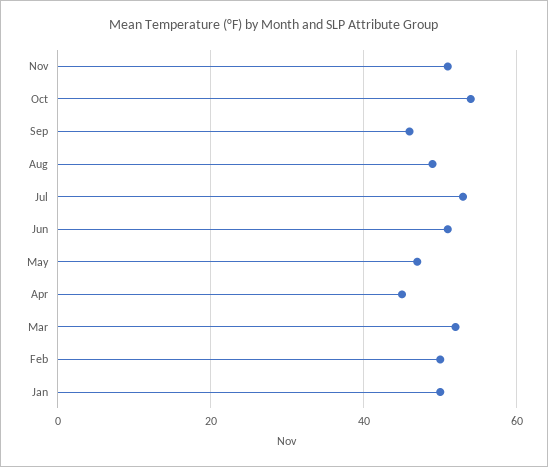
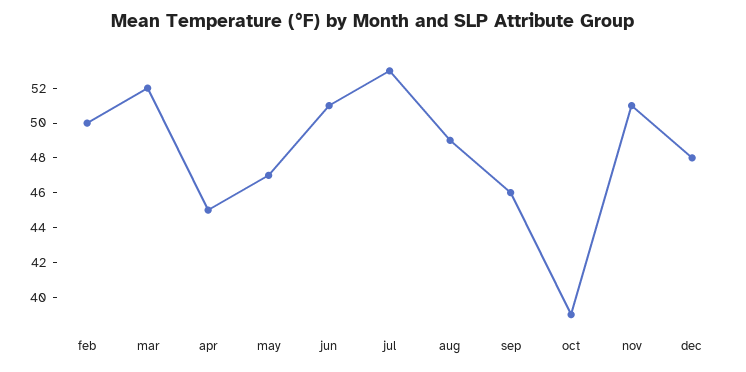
Oct: 55 -> 39
Jan: 50 -> none
dec: none -> 48

